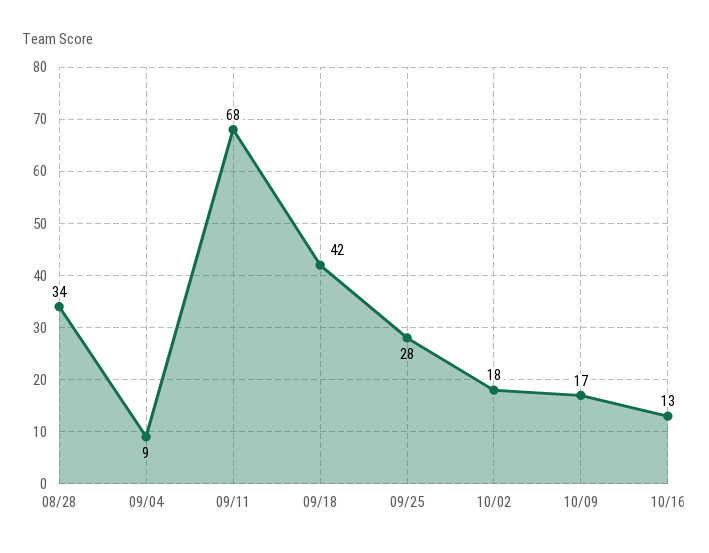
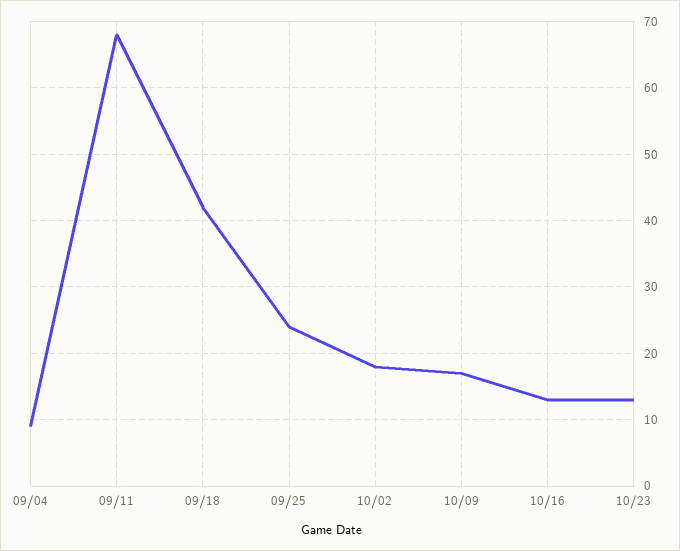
08/28: 34 -> none
09/25: 28 -> 24
10/23: none -> 13

